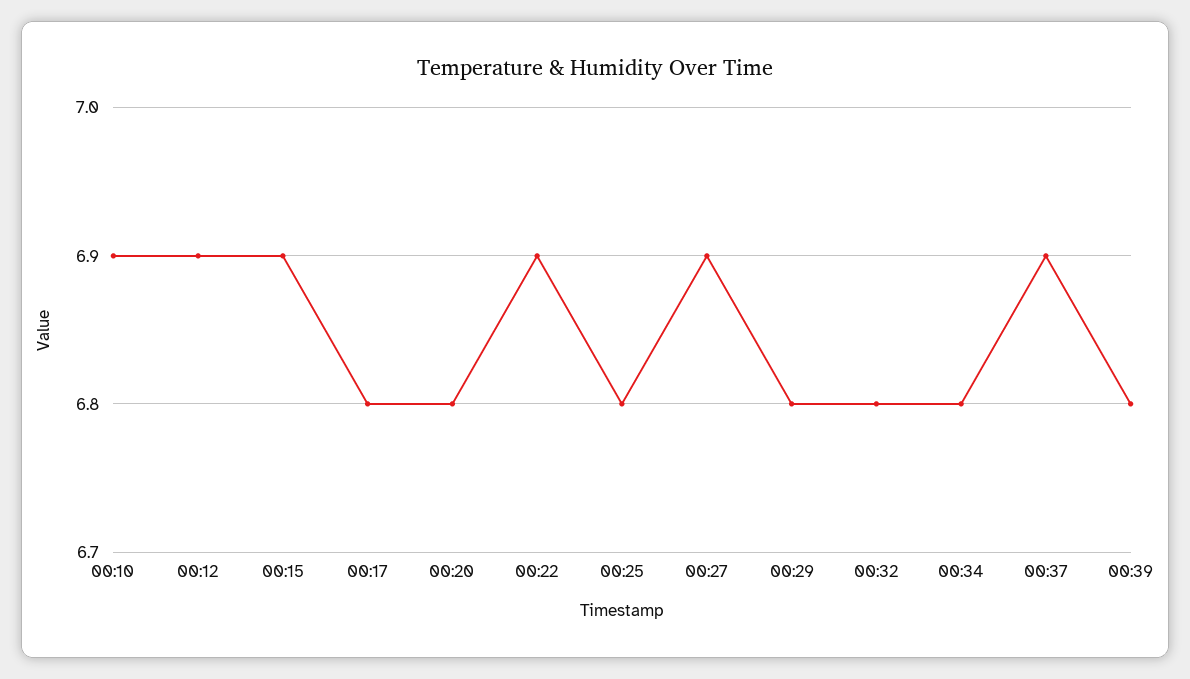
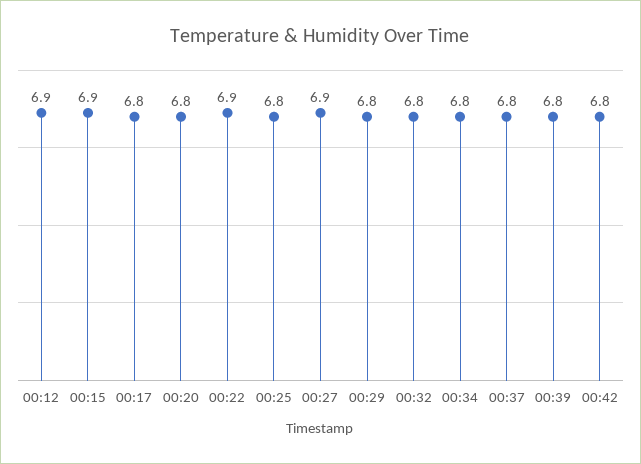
00:10: 6.9 -> none
00:37: 6.9 -> 6.8
00:42: none -> 6.8

